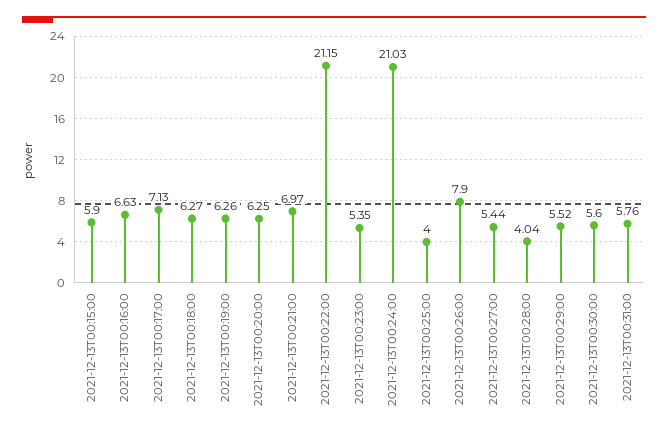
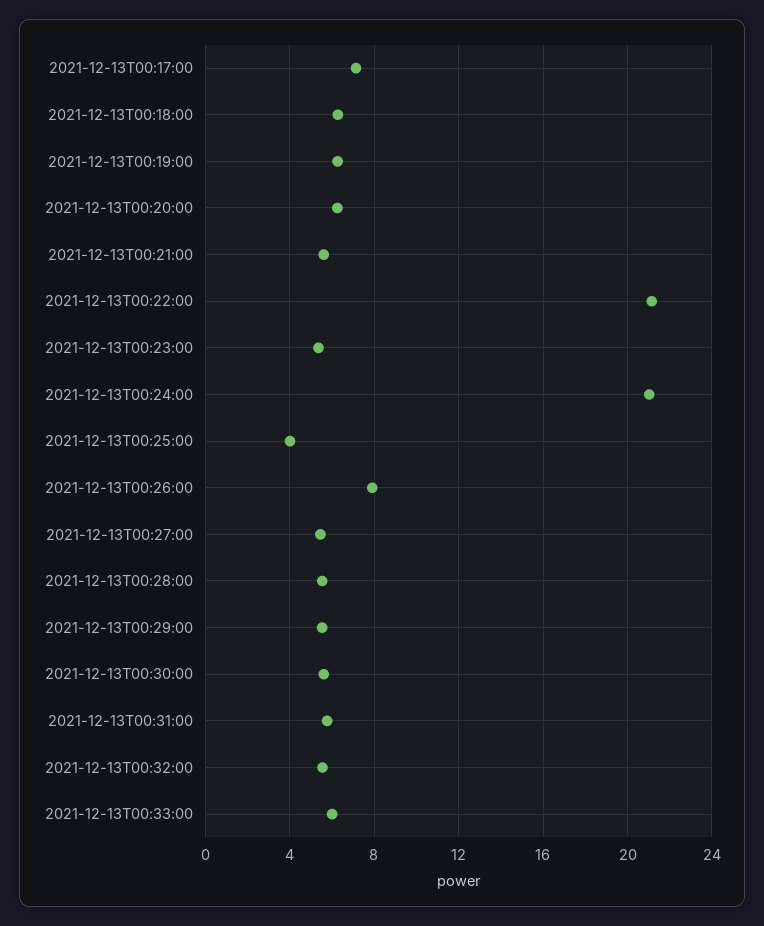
2021-12-13T00:15:00: 5.9 -> none
2021-12-13T00:16:00: 6.63 -> none
2021-12-13T00:21:00: 6.97 -> 5.5
2021-12-13T00:28:00: 4.04 -> 5.5
2021-12-13T00:32:00: none -> 5.5
2021-12-13T00:33:00: none -> 6

